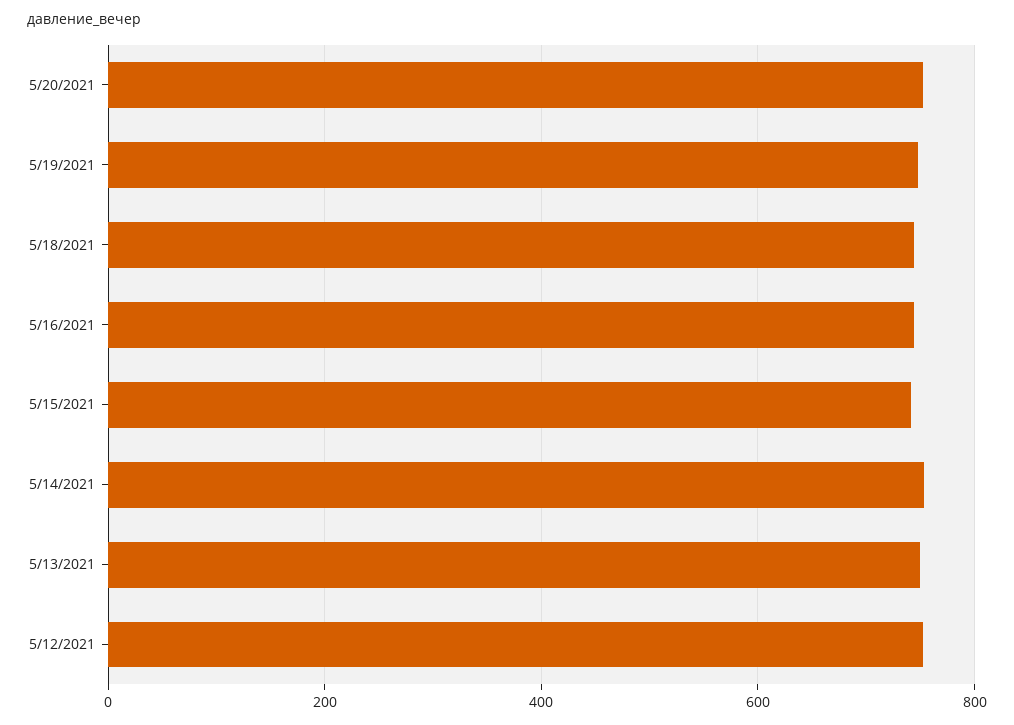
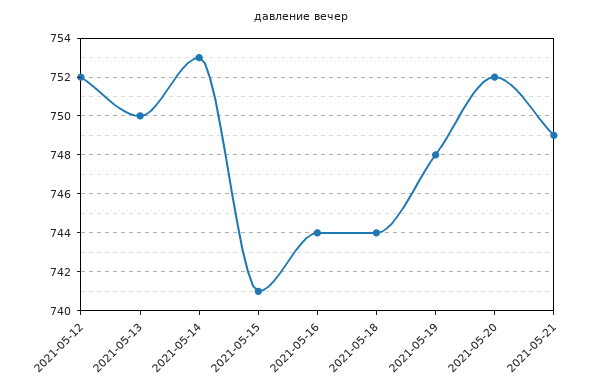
2021-05-21: none -> 749

